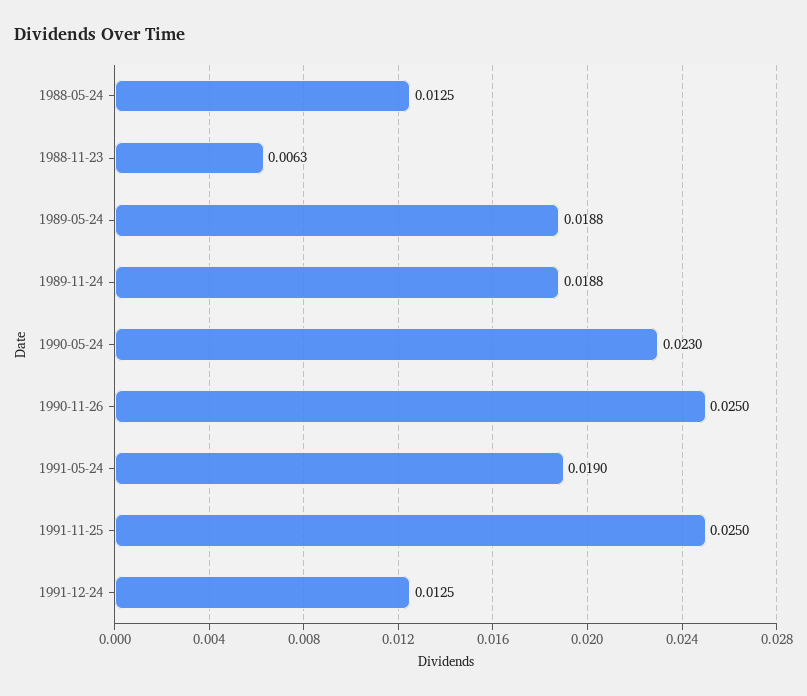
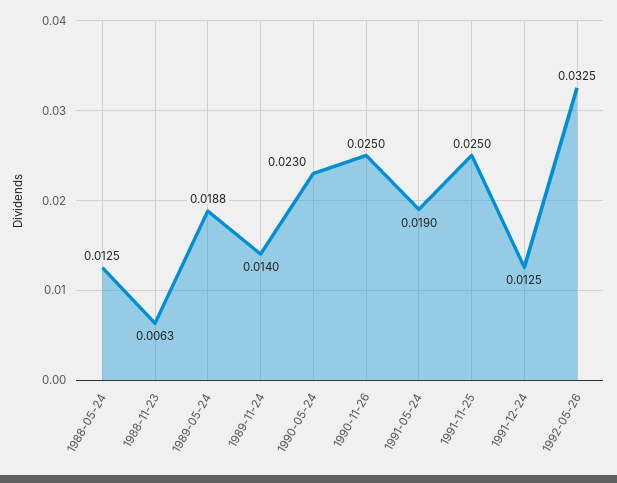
1989-11-24: 0.0188 -> 0.014
1992-05-26: none -> 0.0325

